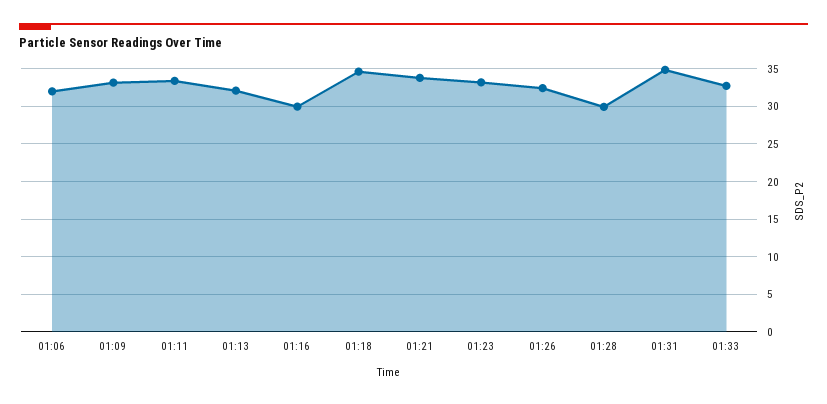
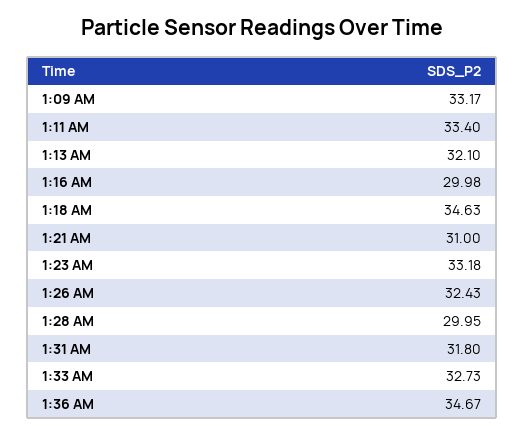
01:06: 32 -> none
01:21: 34 -> 31
01:31: 35 -> 31.8
1:36 AM: none -> 34.67

